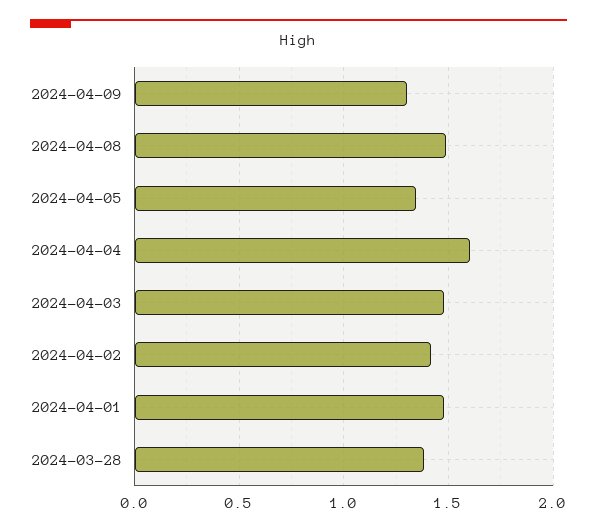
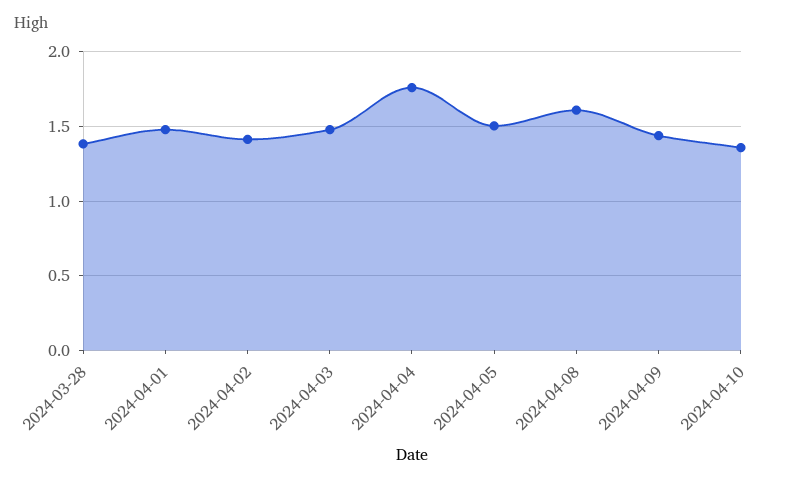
2024-04-09: 1.3 -> 1.45
2024-04-08: 1.5 -> 1.6
2024-04-05: 1.35 -> 1.5
2024-04-04: 1.6 -> 1.75
2024-04-10: none -> 1.35

